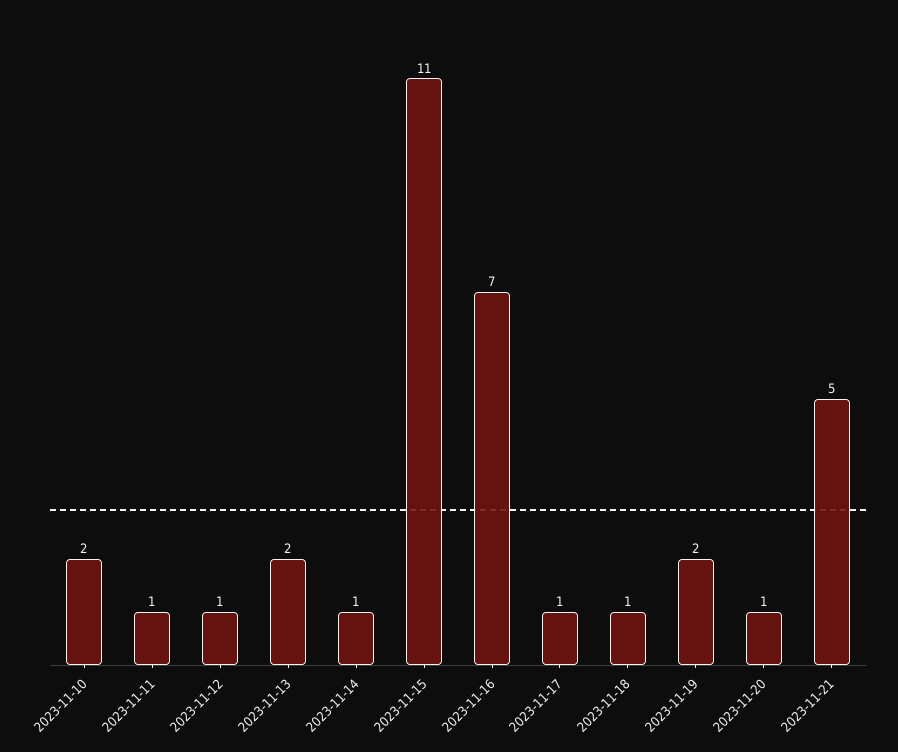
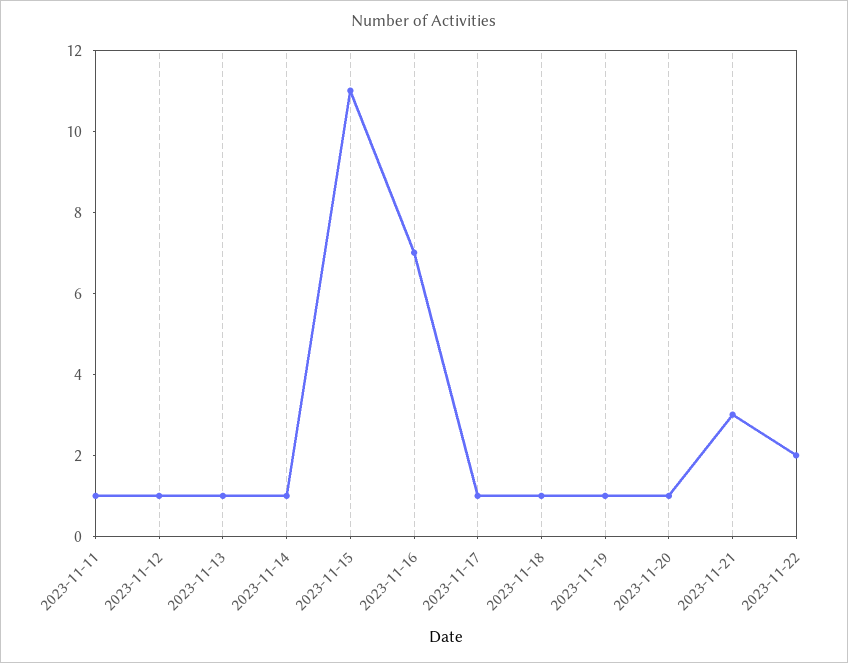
2023-11-10: 2 -> none
2023-11-13: 2 -> 1
2023-11-19: 2 -> 1
2023-11-21: 5 -> 3
2023-11-22: none -> 2

